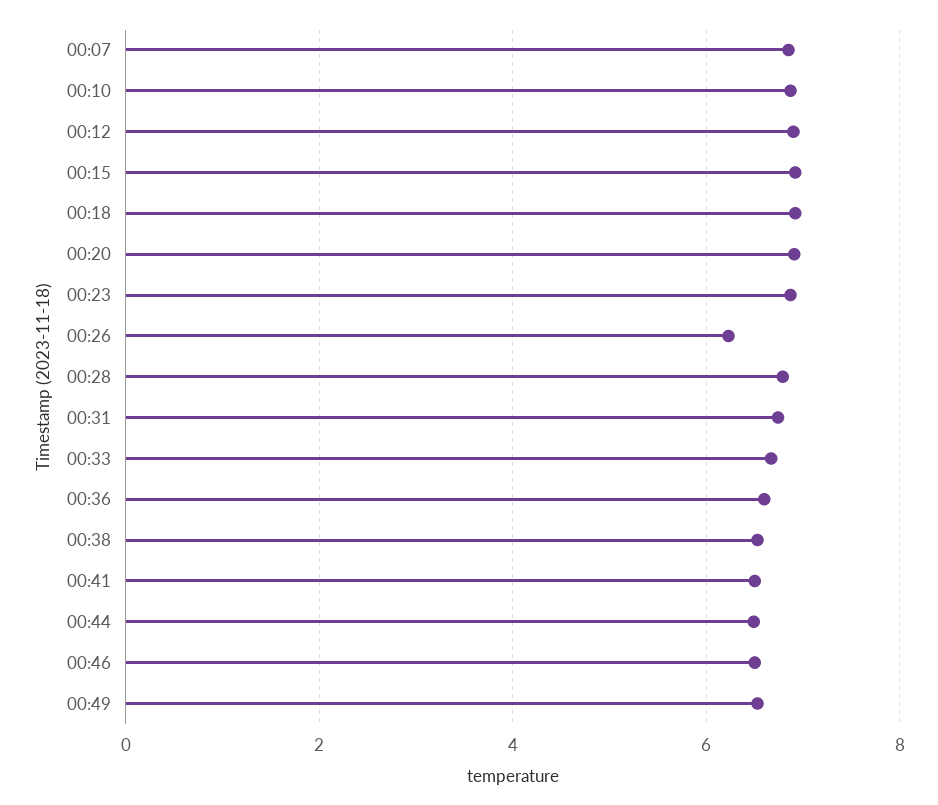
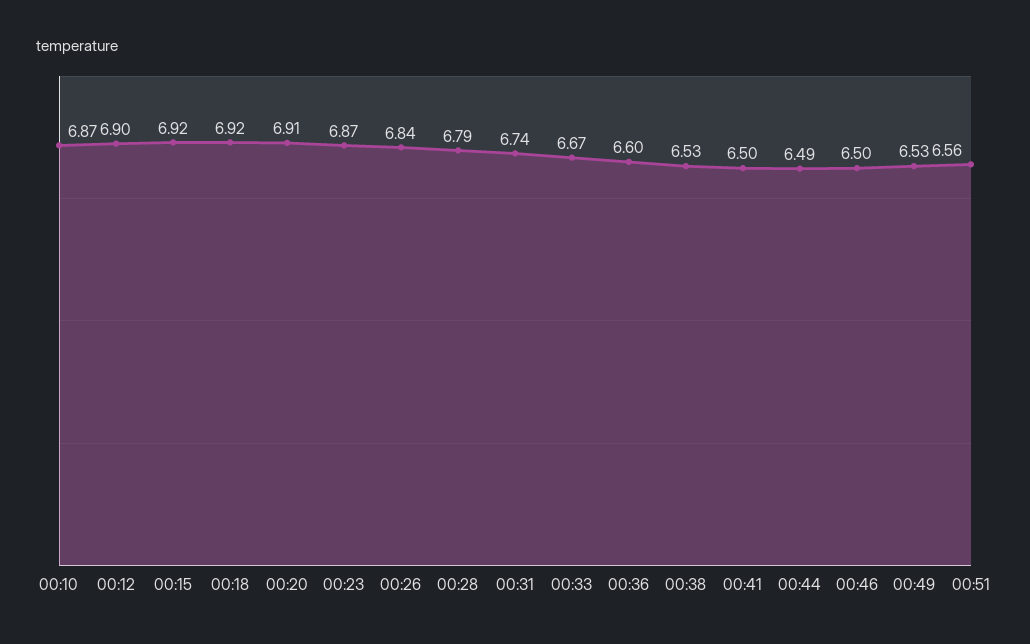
00:07: 6.8 -> none
00:26: 6.2 -> 6.84
00:51: none -> 6.56

